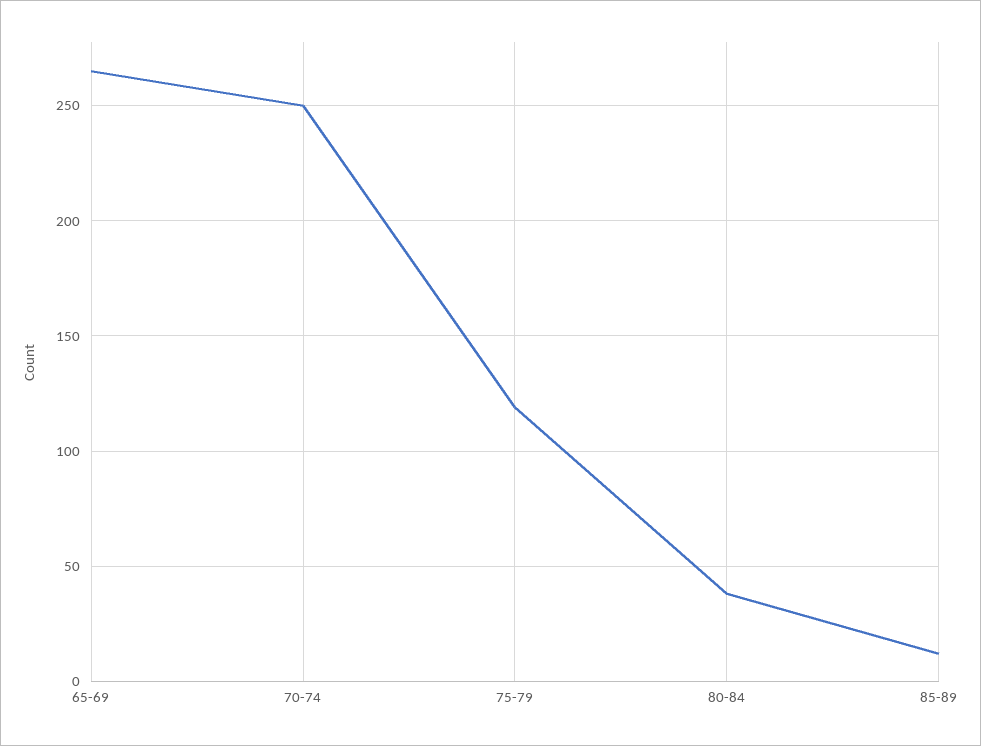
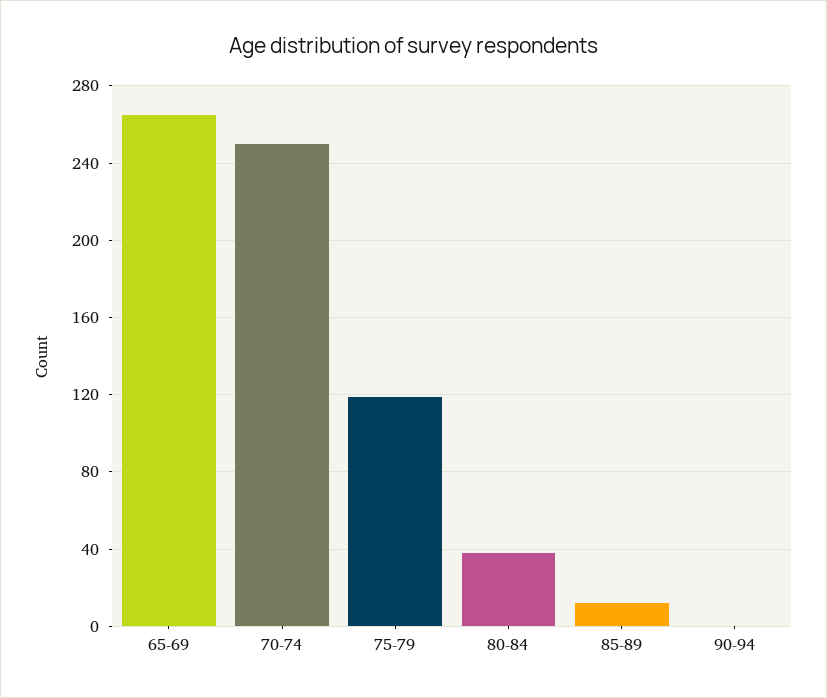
90-94: none -> 0

